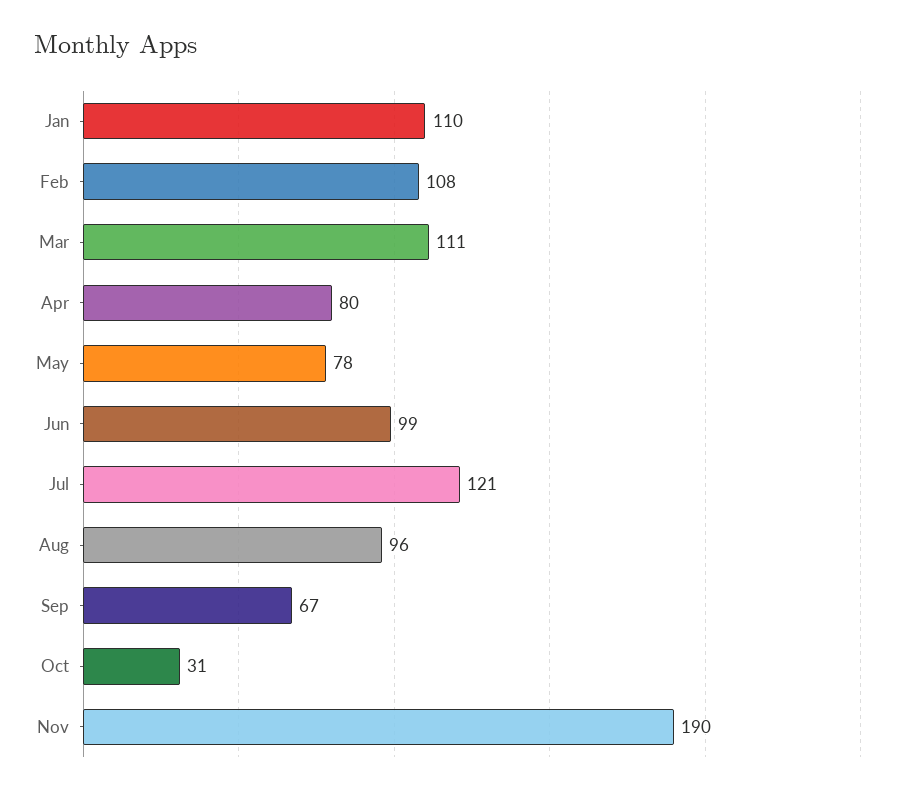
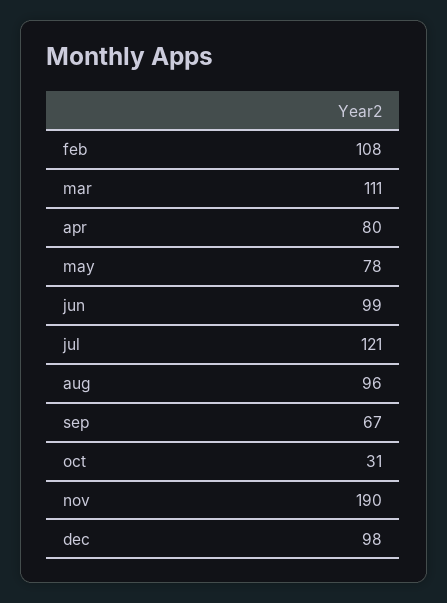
Jan: 110 -> none
dec: none -> 98

